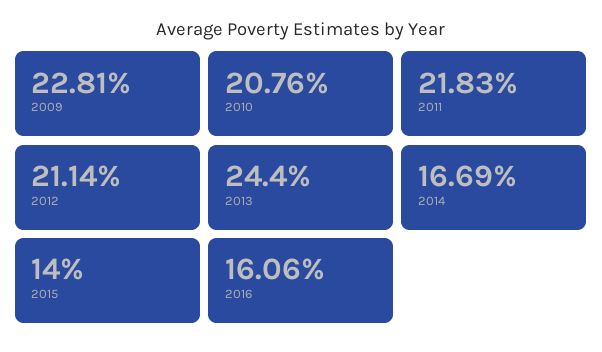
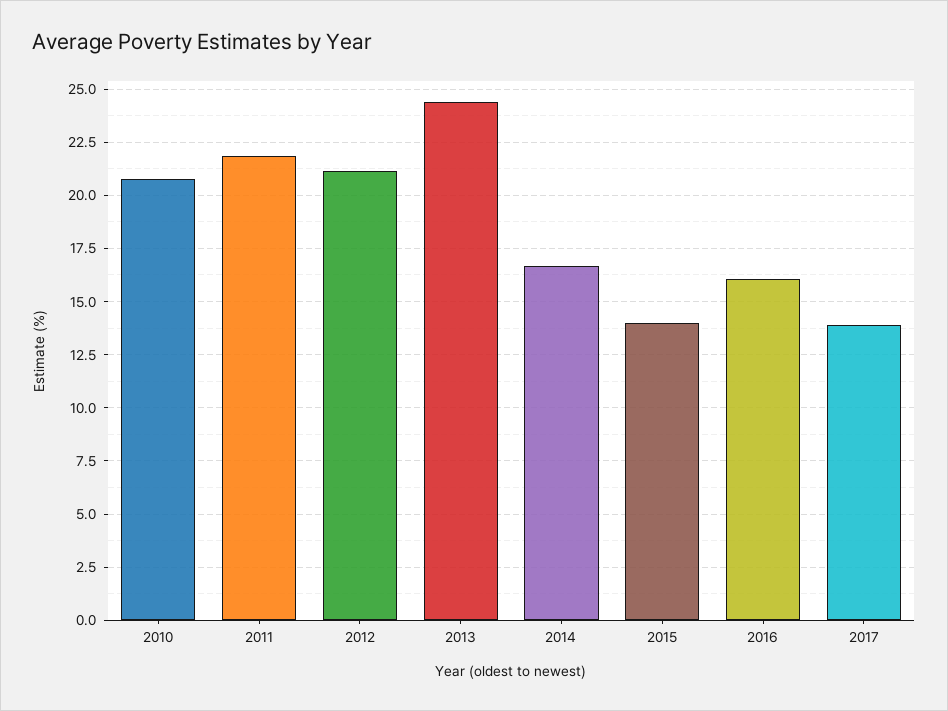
2009: 22.81 -> none
2017: none -> 14

